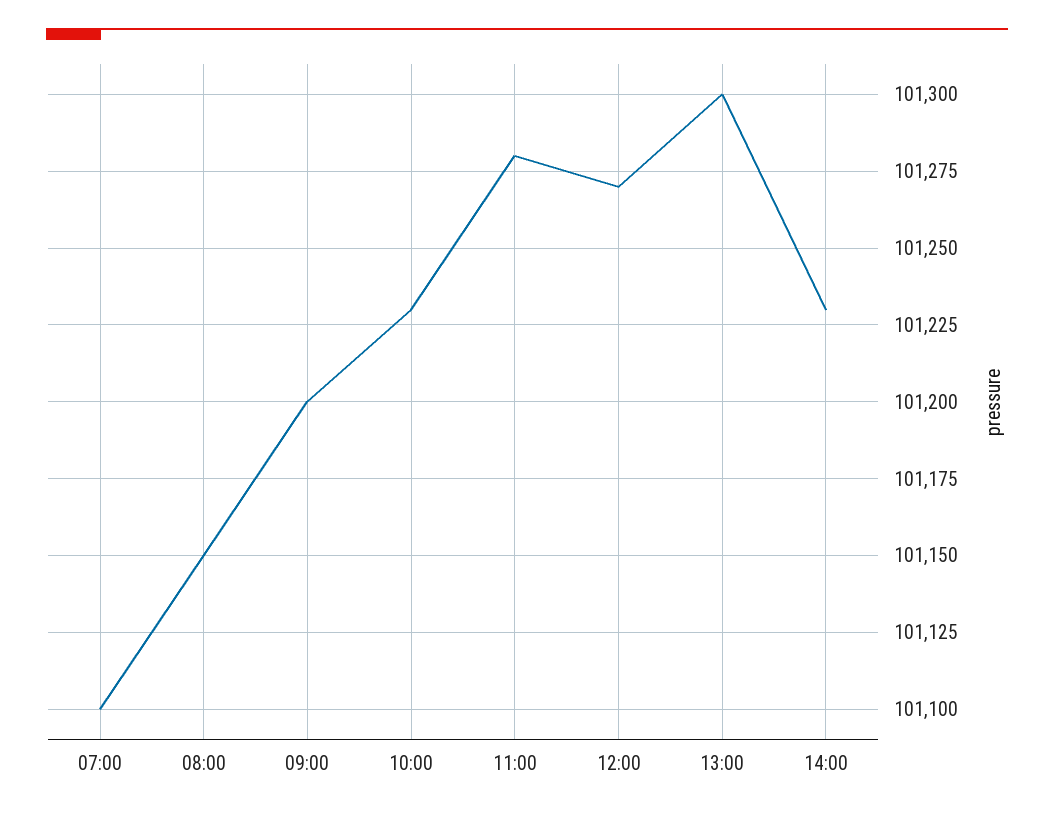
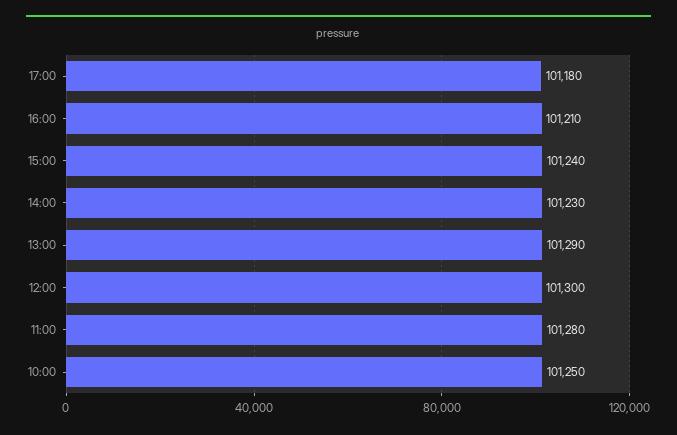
07:00: 101100 -> none
08:00: 101150 -> none
09:00: 101200 -> none
10:00: 101230 -> 101250
12:00: 101270 -> 101300
13:00: 101300 -> 101290
17:00: none -> 101180
16:00: none -> 101210
15:00: none -> 101240

